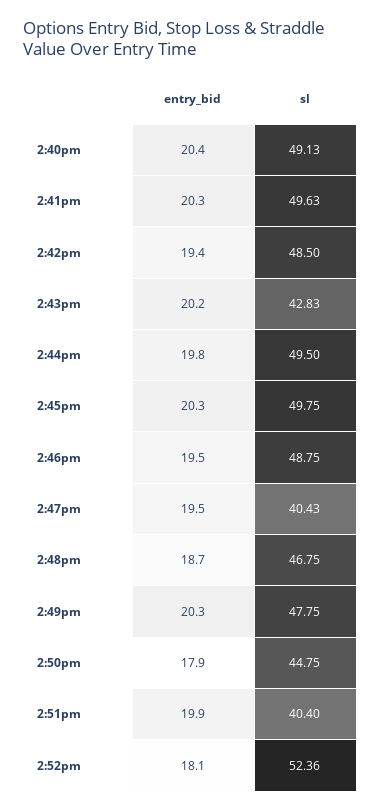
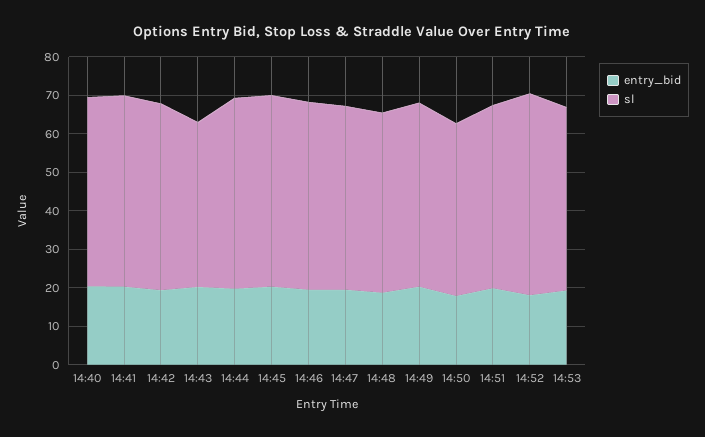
sl, 2:47pm: 40.43 -> 47.5
sl, 2:51pm: 40.4 -> 47.5
entry_bid, 14:53: none -> 20
sl, 14:53: none -> 47.5

